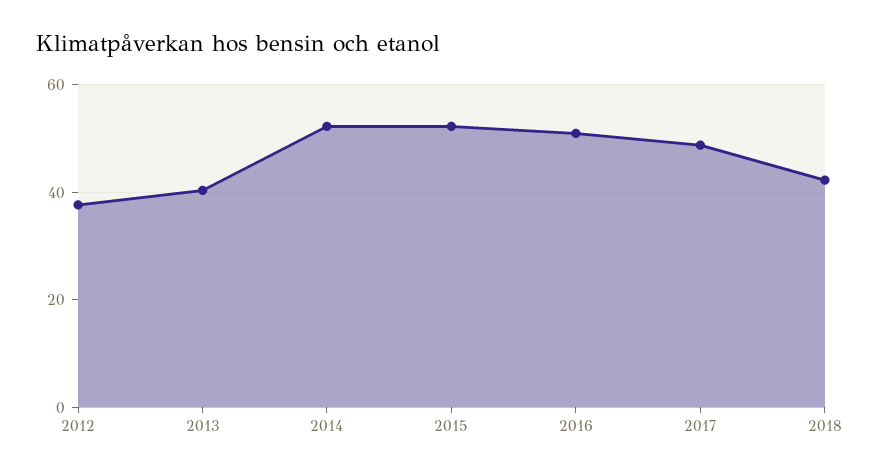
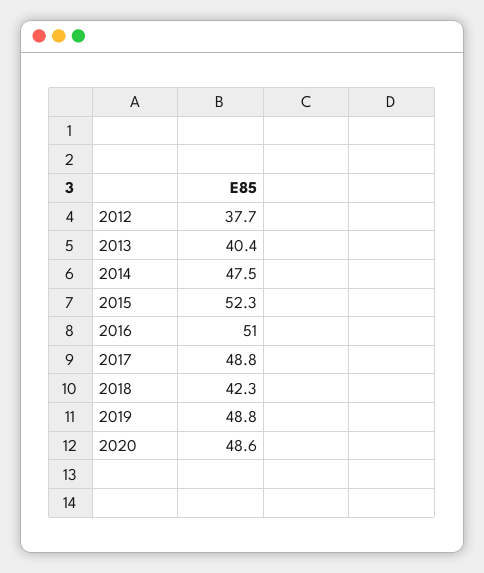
2014: 52 -> 47.5
2019: none -> 48.8
2020: none -> 48.6

